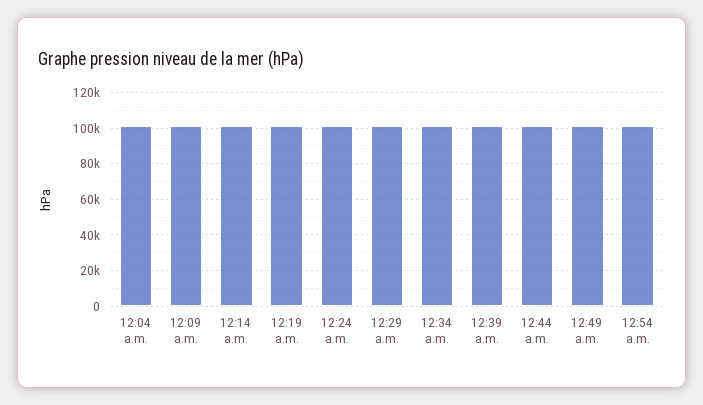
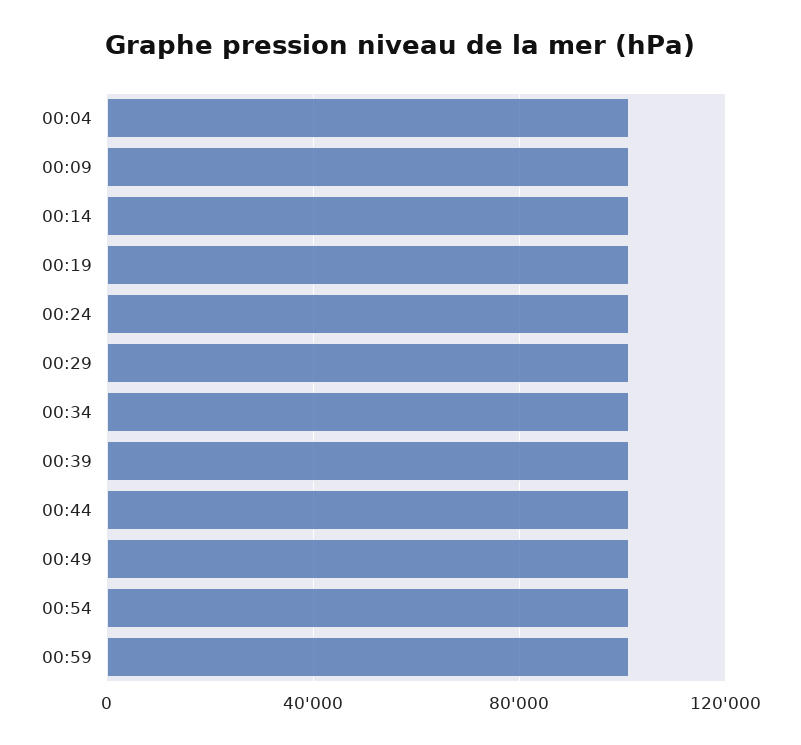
00:59: none -> 100000

